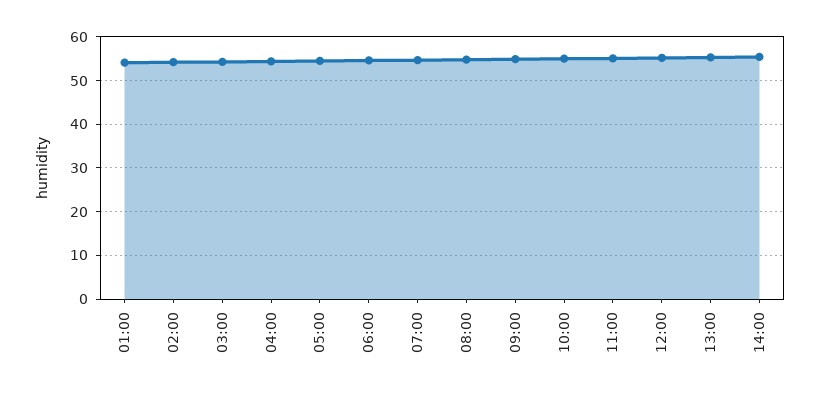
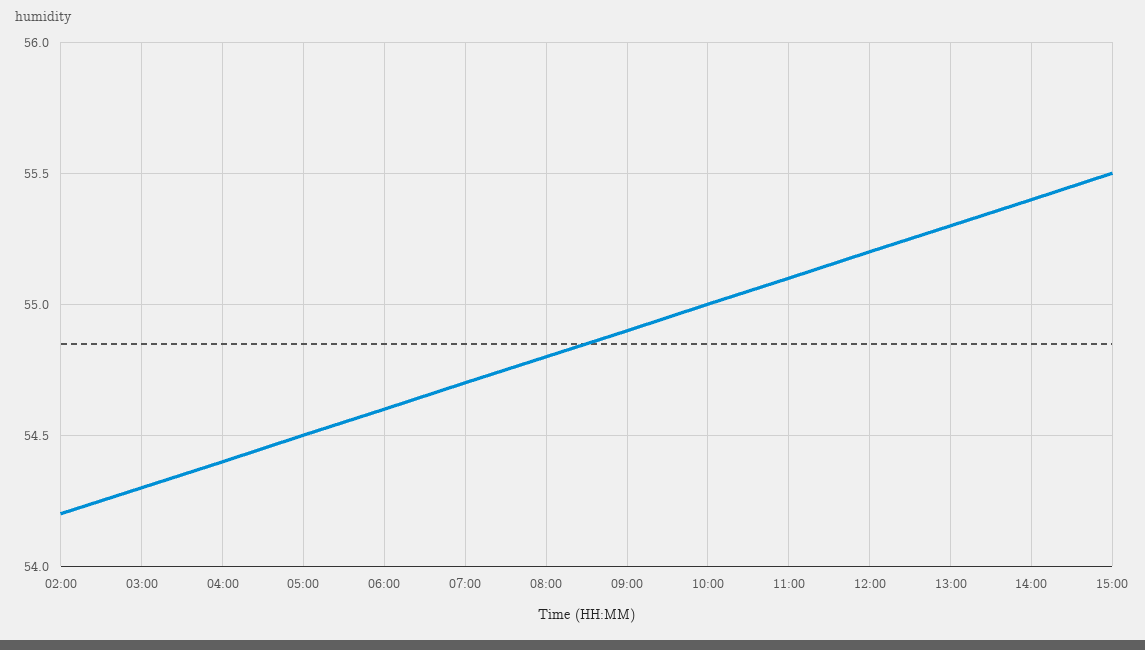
01:00: 54 -> none
15:00: none -> 55.5

